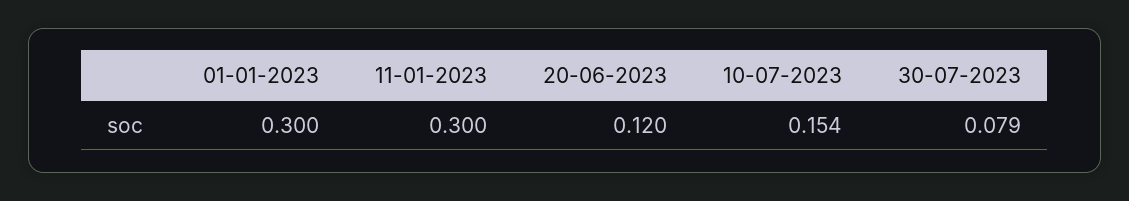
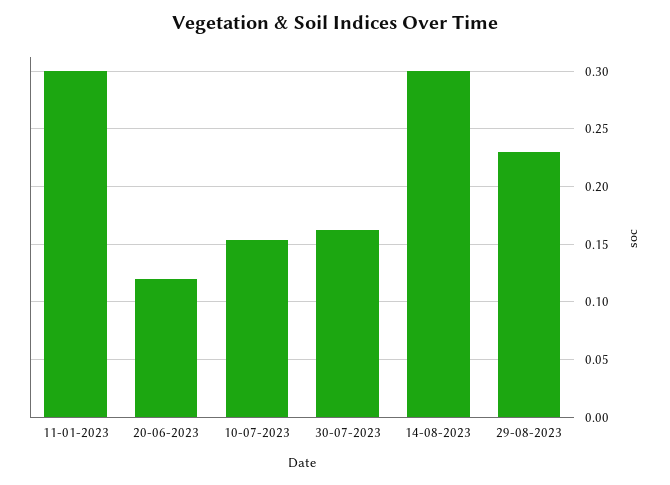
01-01-2023: 0.3 -> none
30-07-2023: 0.079 -> 0.16
14-08-2023: none -> 0.3
29-08-2023: none -> 0.23

